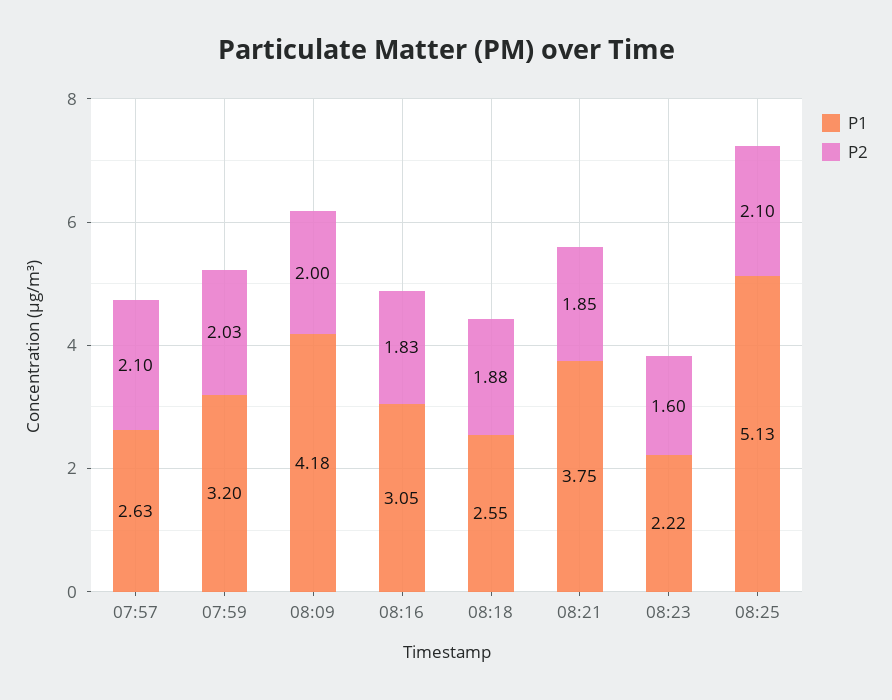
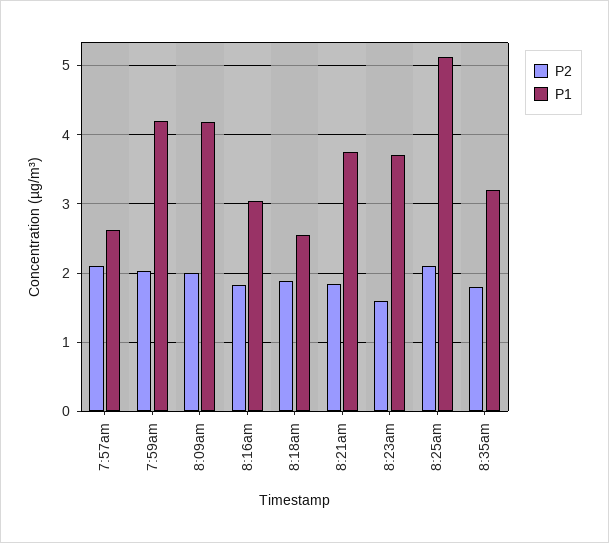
P1, 07:59: 3.2 -> 4.2
P1, 08:23: 2.22 -> 3.7
P2, 8:35am: none -> 1.8
P1, 8:35am: none -> 3.2

